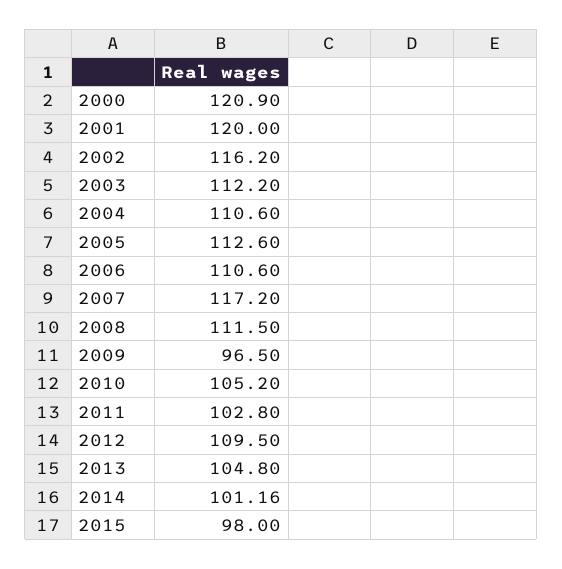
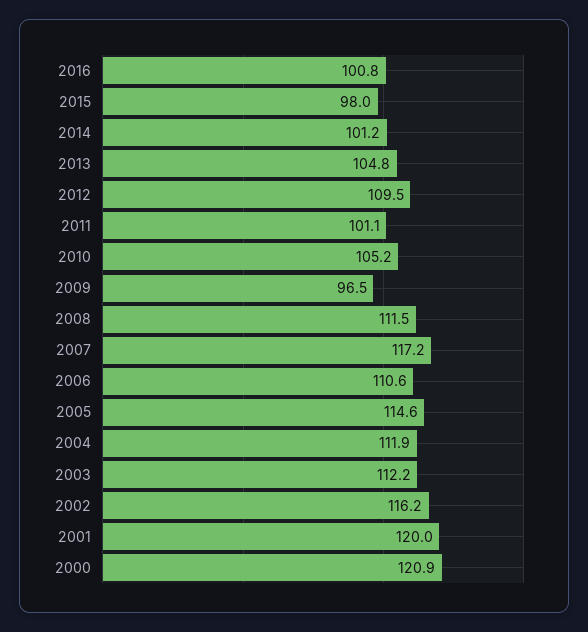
2004: 110.6 -> 111.9
2005: 112.6 -> 114.6
2011: 102.8 -> 101.1
2016: none -> 100.8

